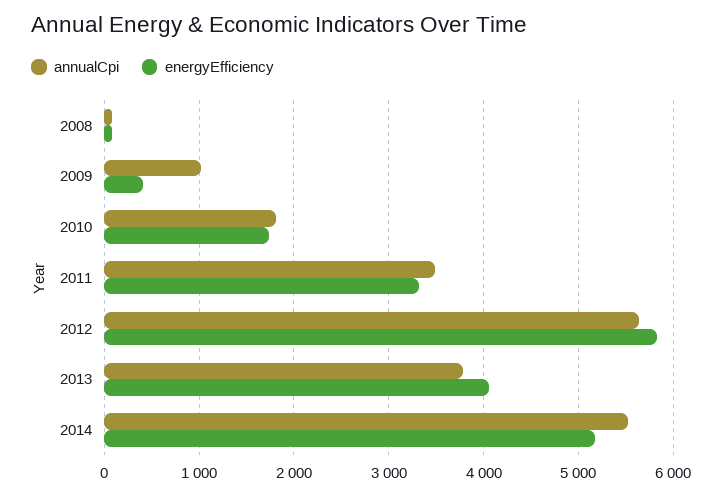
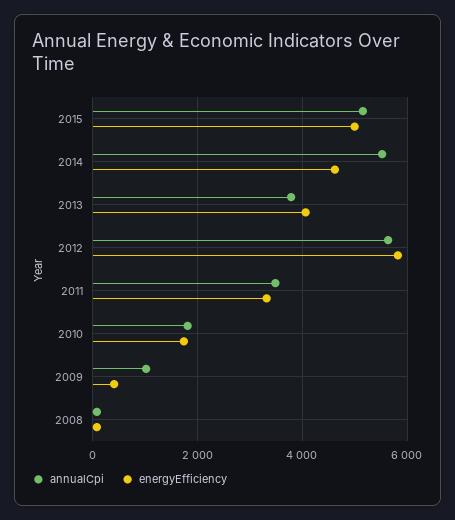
energyEfficiency, 2014: 5200 -> 4600
annualCpi, 2015: none -> 5200
energyEfficiency, 2015: none -> 5000

